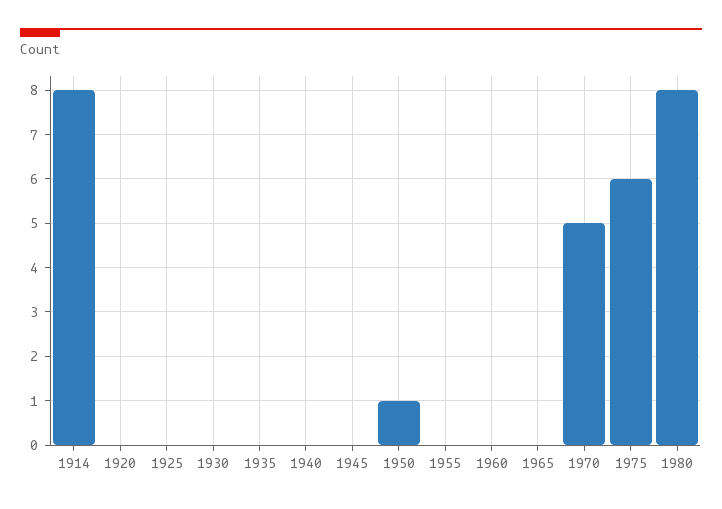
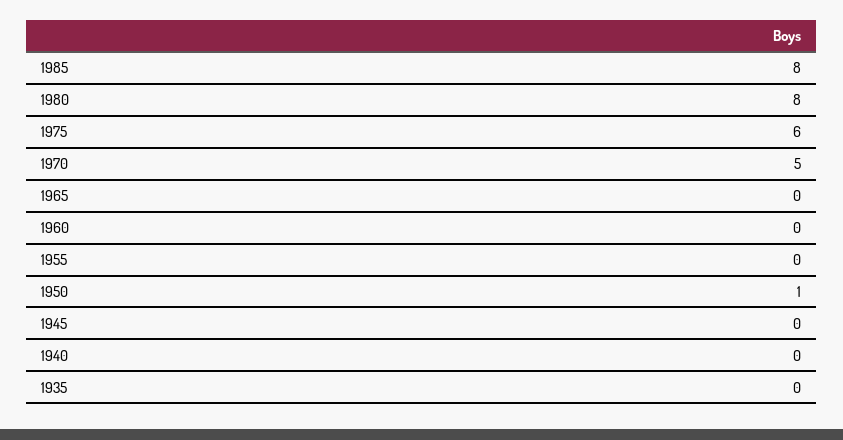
1914: 8 -> none
1920: 0 -> none
1925: 0 -> none
1930: 0 -> none
1985: none -> 8

